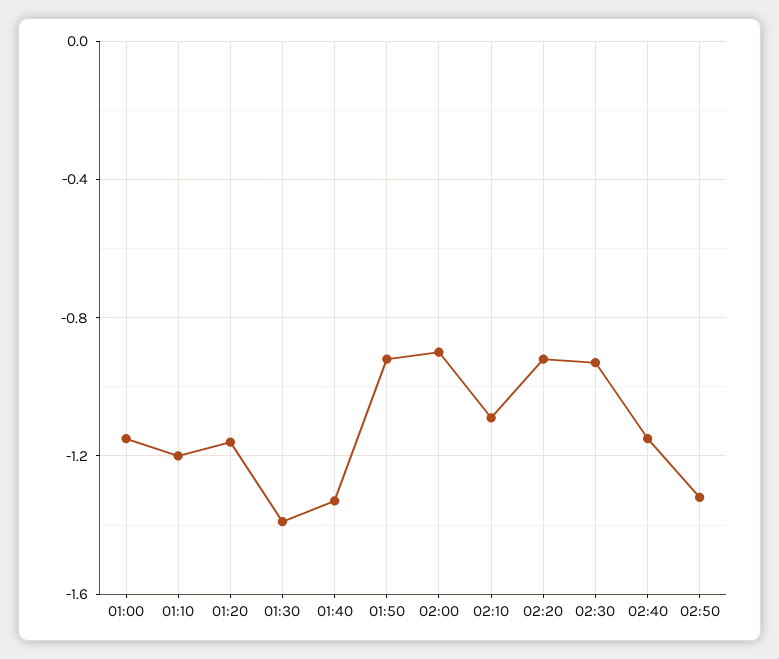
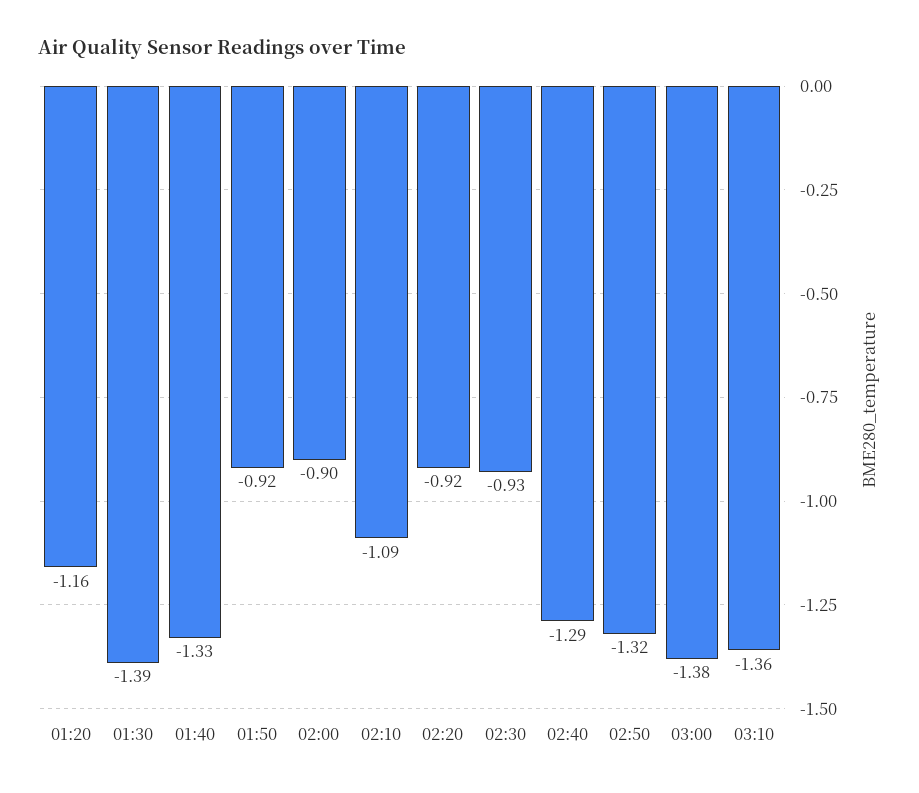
01:00: -1.15 -> none
01:10: -1.2 -> none
02:40: -1.15 -> -1.29
03:00: none -> -1.38
03:10: none -> -1.36

